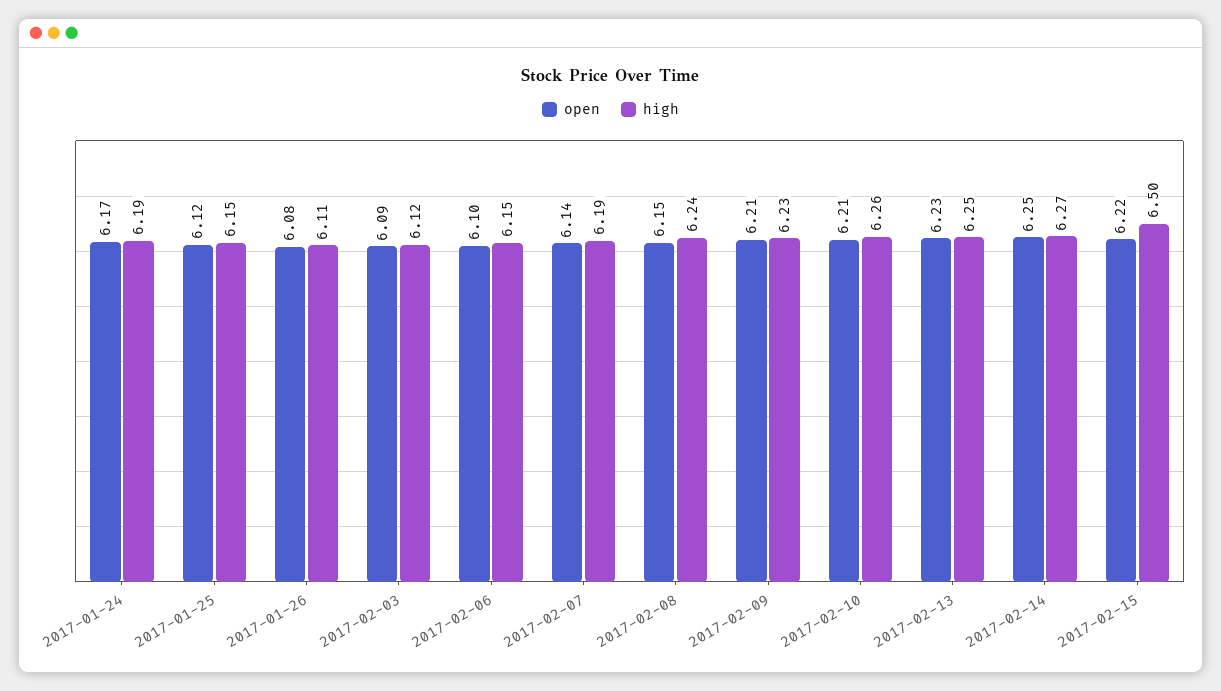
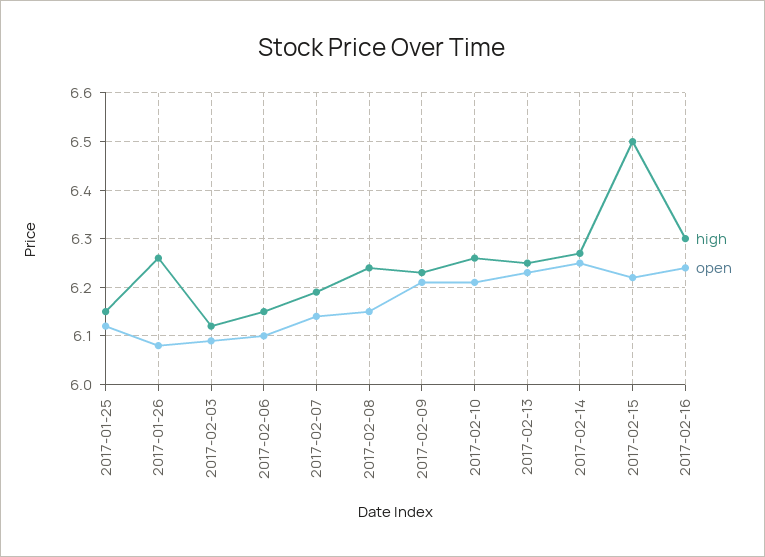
open, 2017-01-24: 6.17 -> none
high, 2017-01-24: 6.19 -> none
high, 2017-01-26: 6.11 -> 6.25
high, 2017-02-16: none -> 6.3
open, 2017-02-16: none -> 6.25

